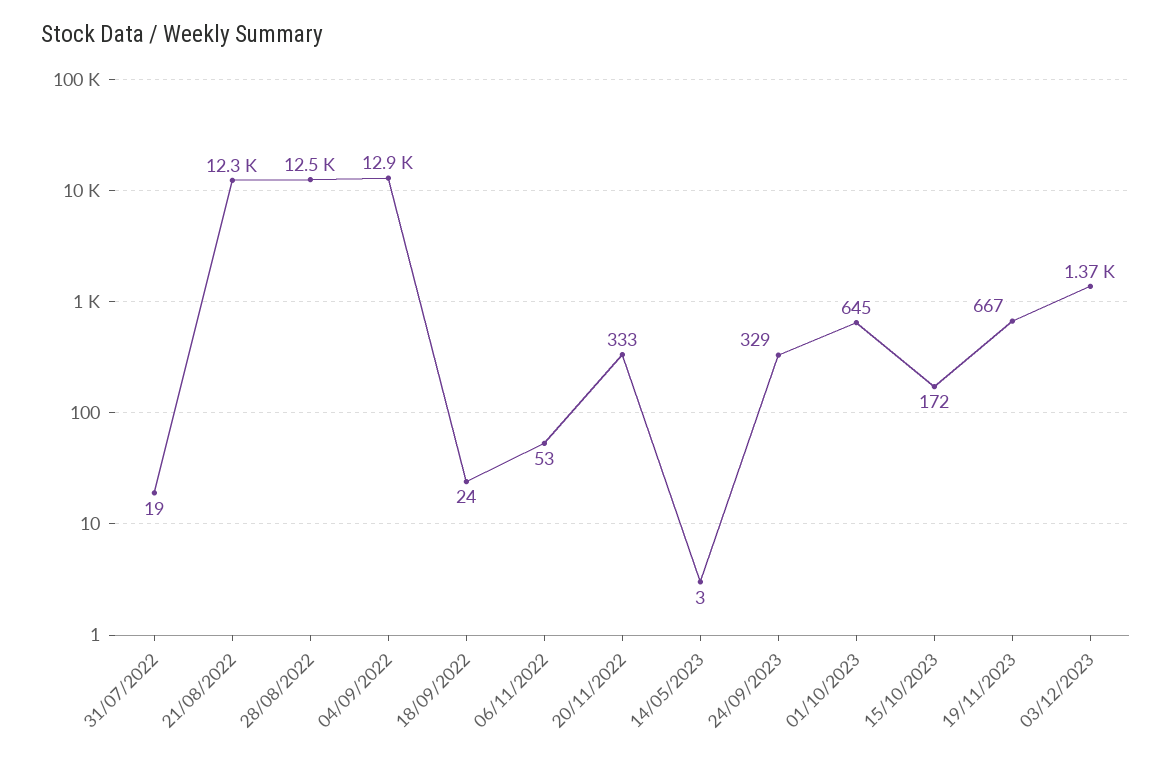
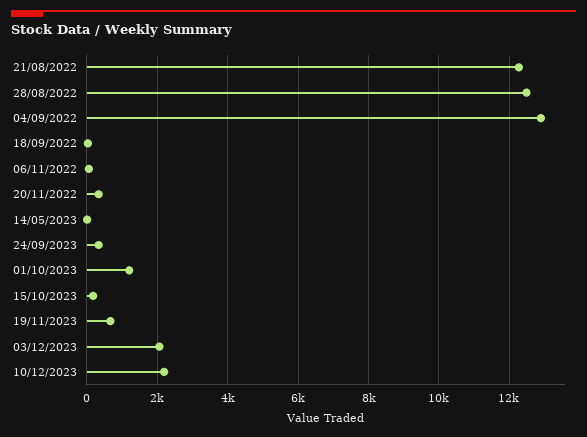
31/07/2022: 19 -> none
01/10/2023: 645 -> 1200
03/12/2023: 1370 -> 2000
10/12/2023: none -> 2200

